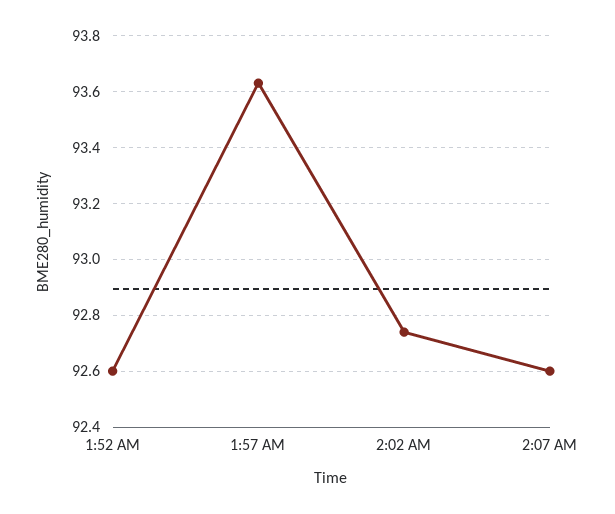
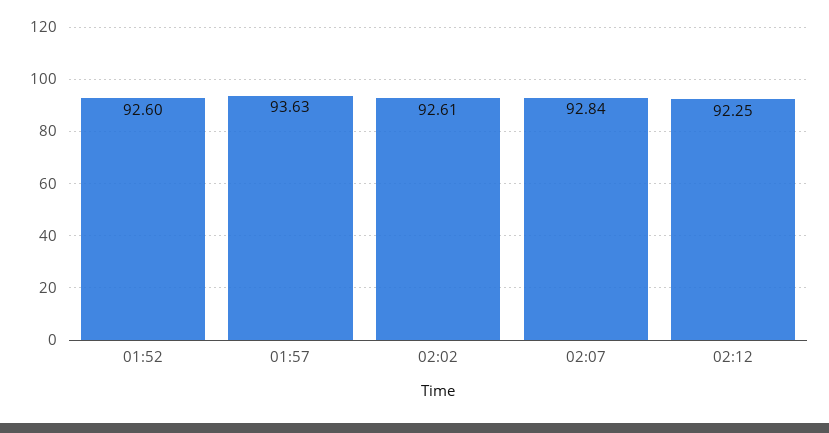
2:02 AM: 92.75 -> 92.61
2:07 AM: 92.6 -> 92.84
02:12: none -> 92.25

